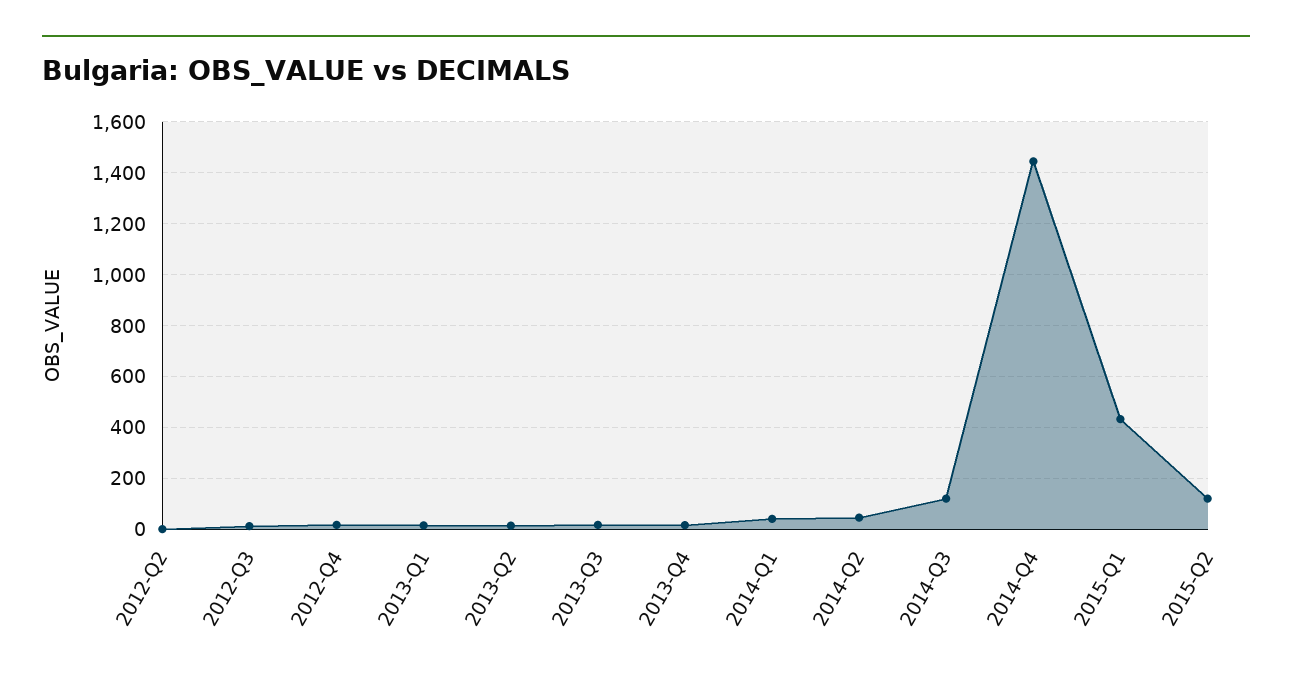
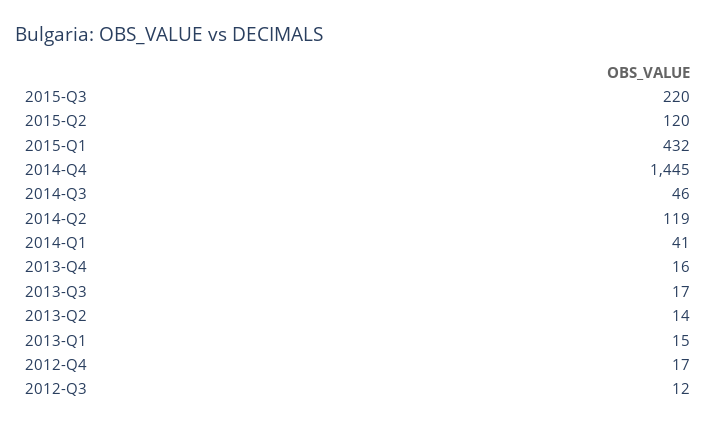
2012-Q2: 0 -> none
2014-Q2: 50 -> 119
2014-Q3: 125 -> 46
2015-Q3: none -> 220

